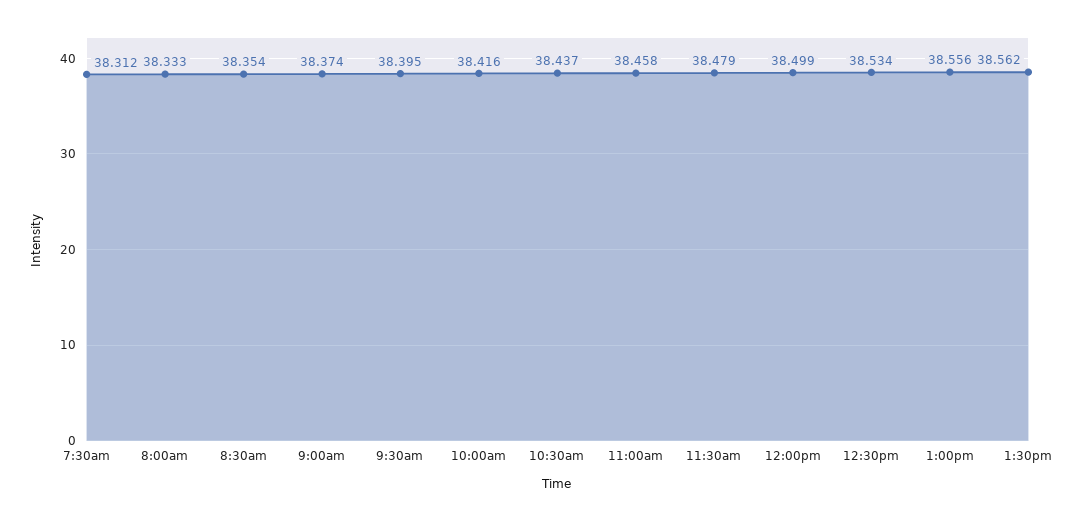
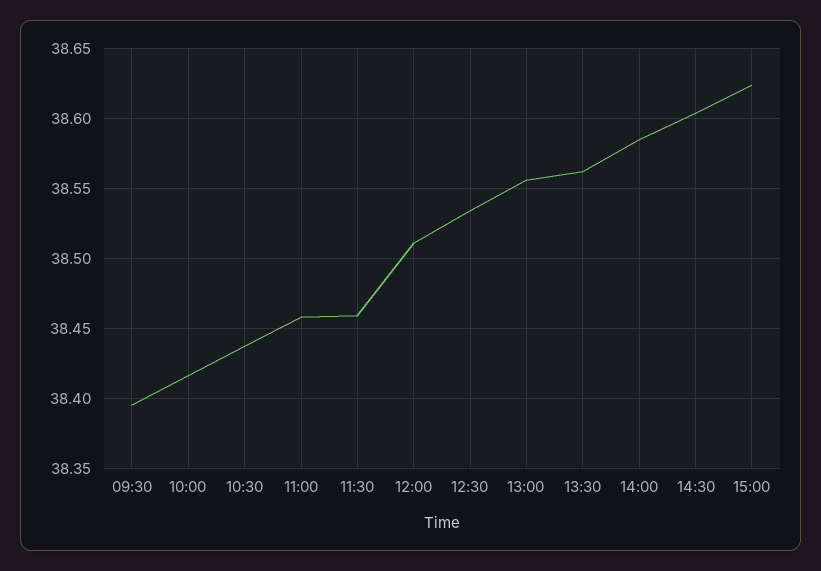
7:30am: 38.312 -> none
8:00am: 38.333 -> none
8:30am: 38.354 -> none
9:00am: 38.374 -> none
11:30am: 38.479 -> 38.46
12:00pm: 38.499 -> 38.51
14:00: none -> 38.585
14:30: none -> 38.605
15:00: none -> 38.625

